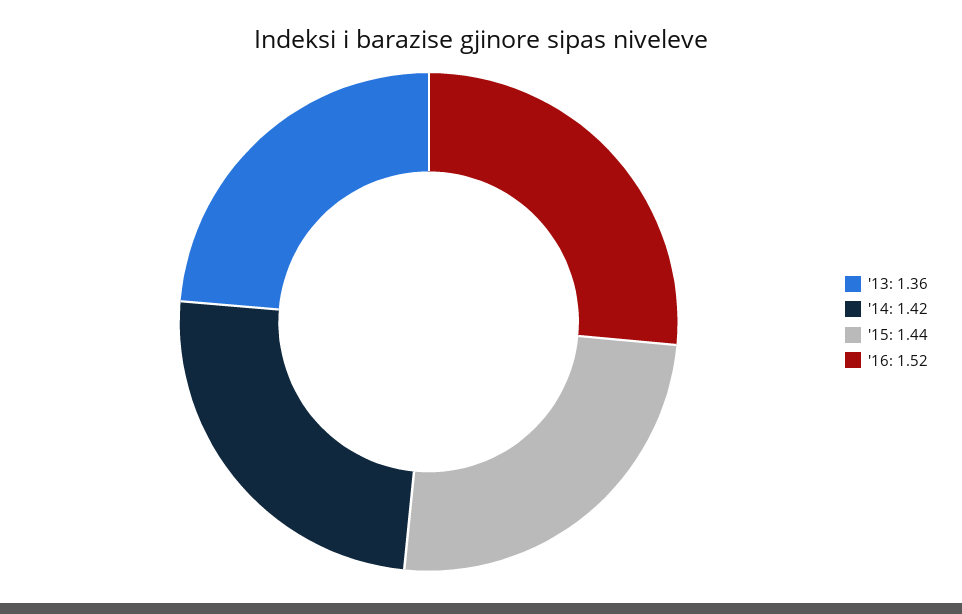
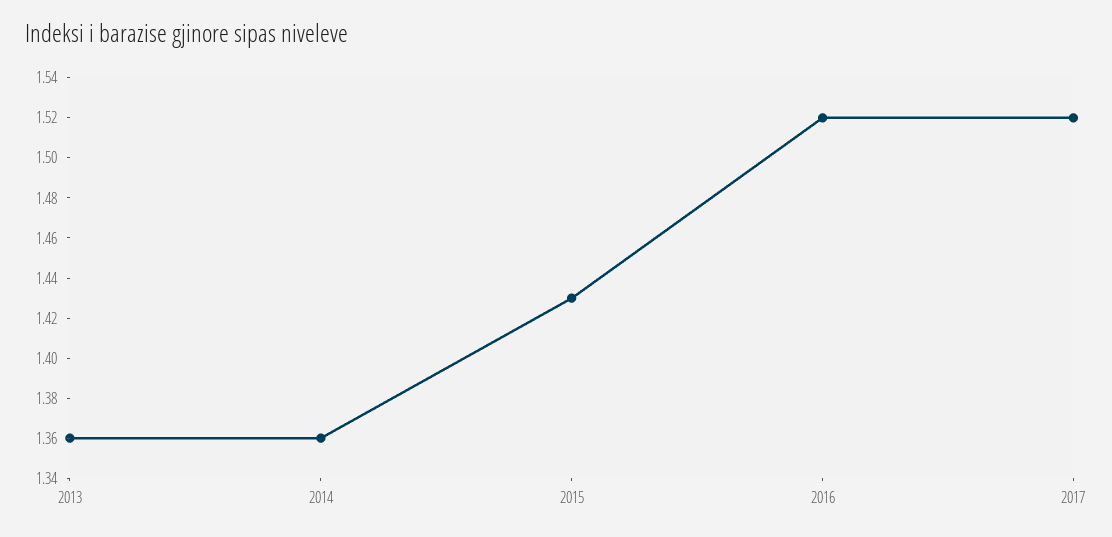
'14: 1.42 -> 1.36
'15: 1.44 -> 1.43
2017: none -> 1.52

